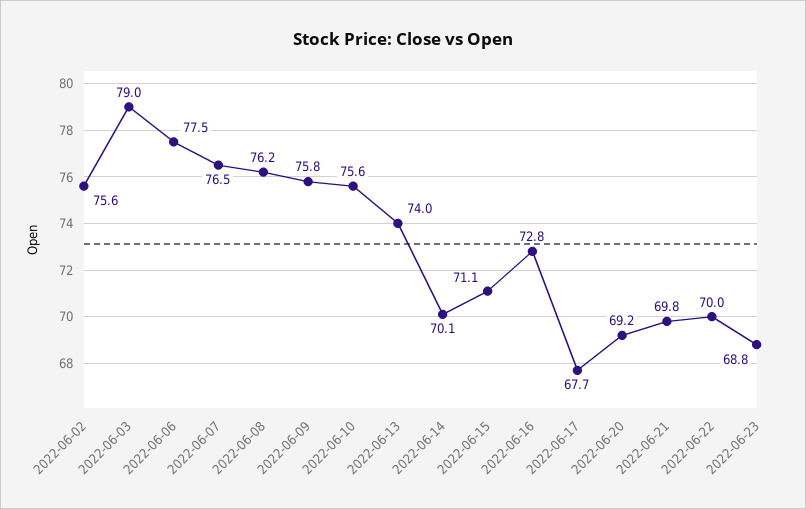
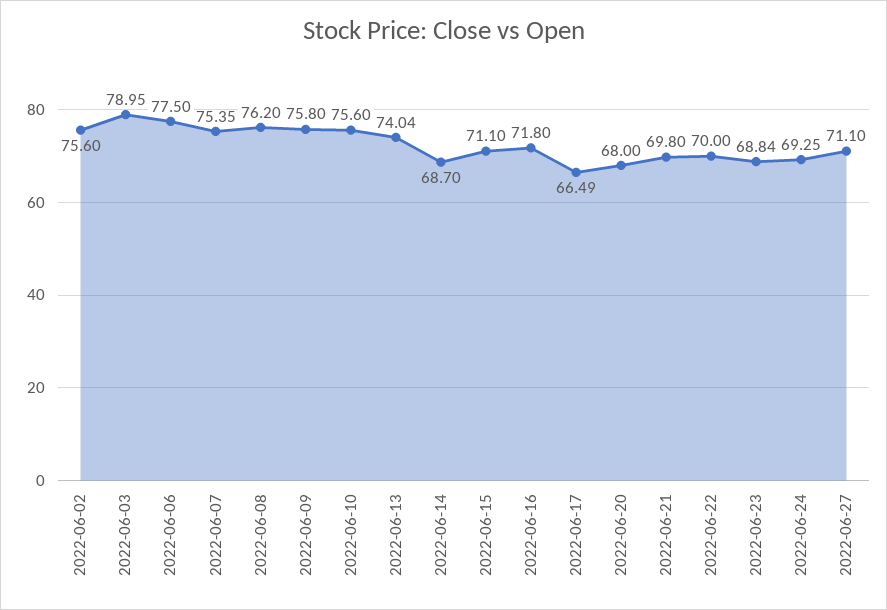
2022-06-07: 76.5 -> 75.35
2022-06-14: 70.1 -> 68.7
2022-06-16: 72.8 -> 71.8
2022-06-17: 67.7 -> 66.49
2022-06-20: 69.2 -> 68
2022-06-24: none -> 69.25
2022-06-27: none -> 71.1

